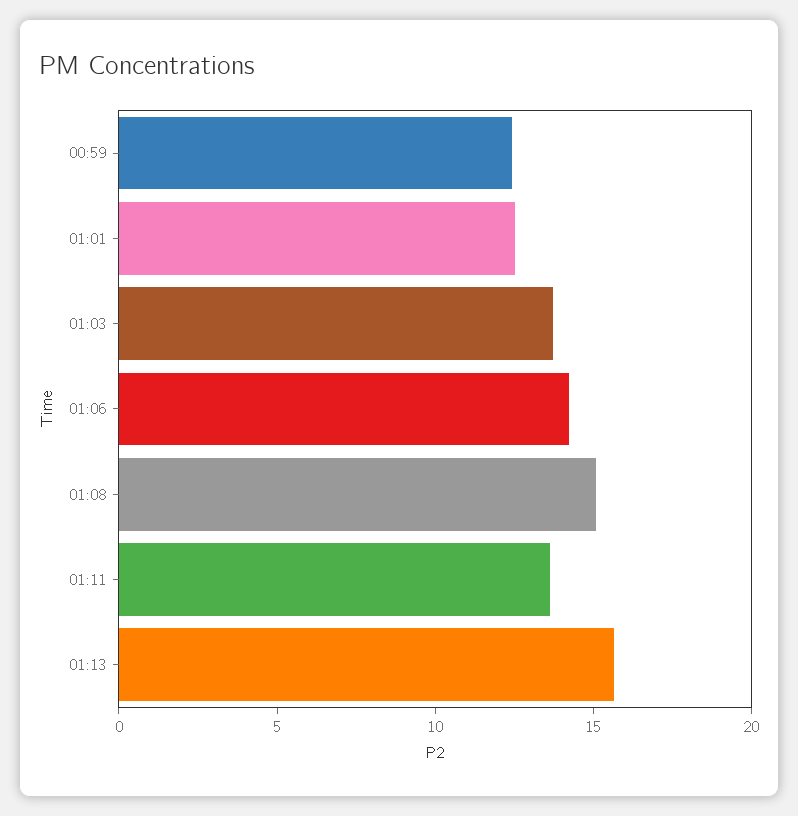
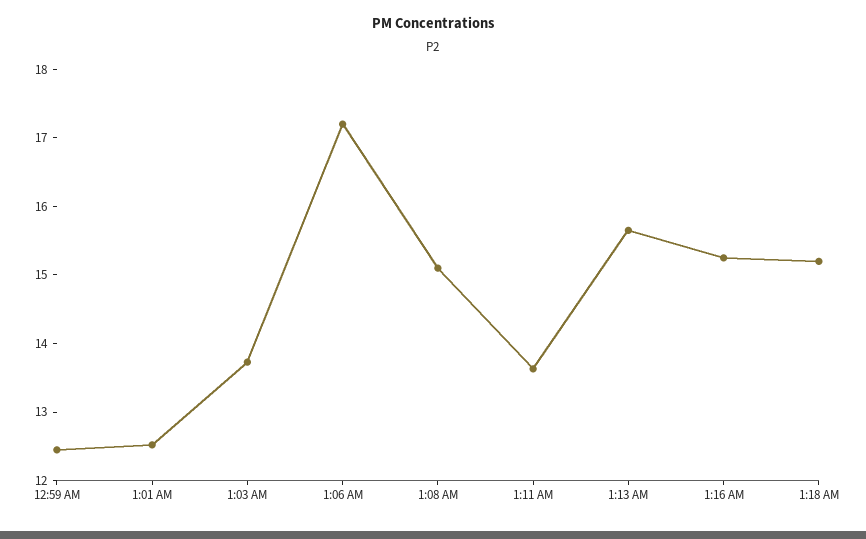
01:06: 14 -> 17.2
1:16 AM: none -> 15.2
1:18 AM: none -> 15.2

